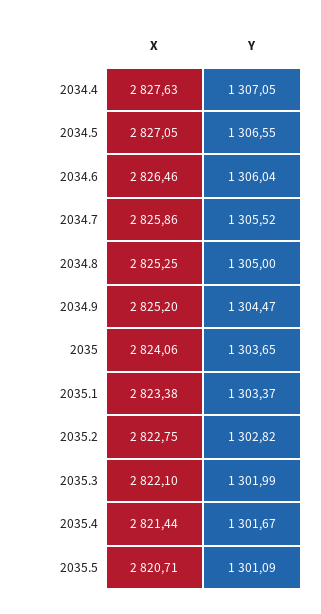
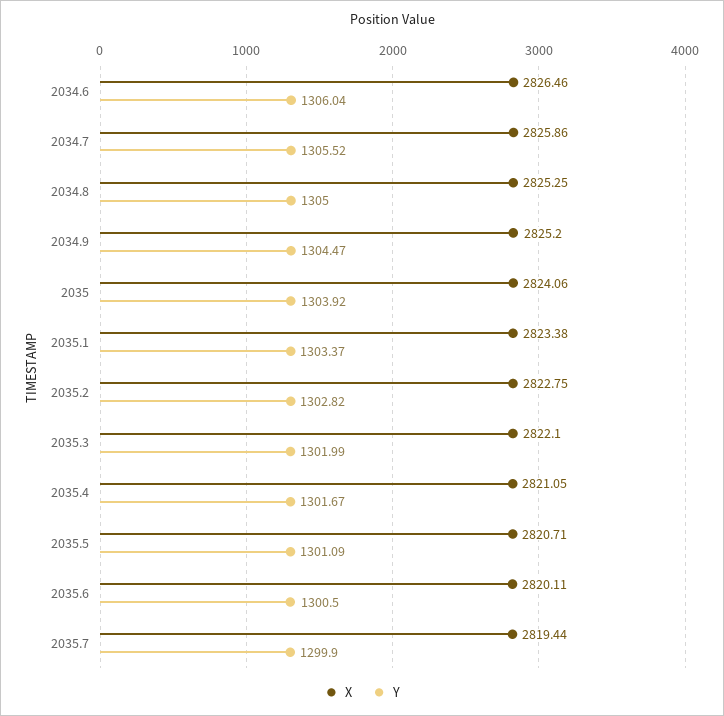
X, 2034.4: 2827.63 -> none
Y, 2034.4: 1307.05 -> none
X, 2034.5: 2827.05 -> none
Y, 2034.5: 1306.55 -> none
Y, 2035: 1303.65 -> 1303.92
X, 2035.4: 2821.44 -> 2821.05
X, 2035.6: none -> 2820.11
Y, 2035.6: none -> 1300.5
X, 2035.7: none -> 2819.44
Y, 2035.7: none -> 1299.9

